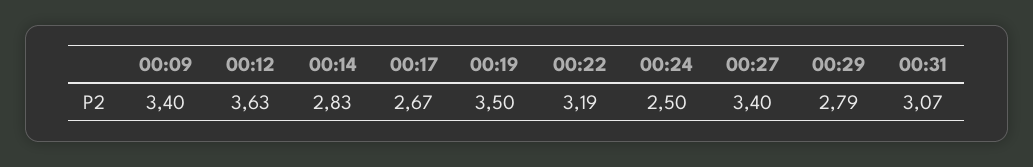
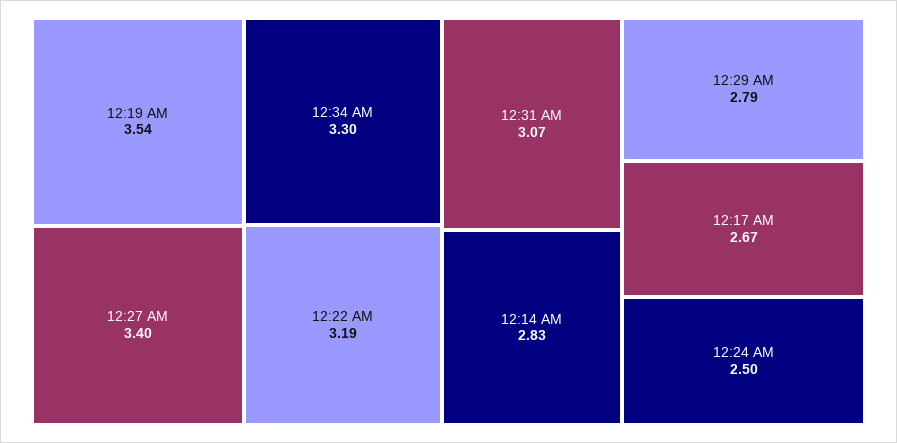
00:09: 3.4 -> none
00:12: 3.63 -> none
00:19: 3.5 -> 3.54
12:34 AM: none -> 3.3

